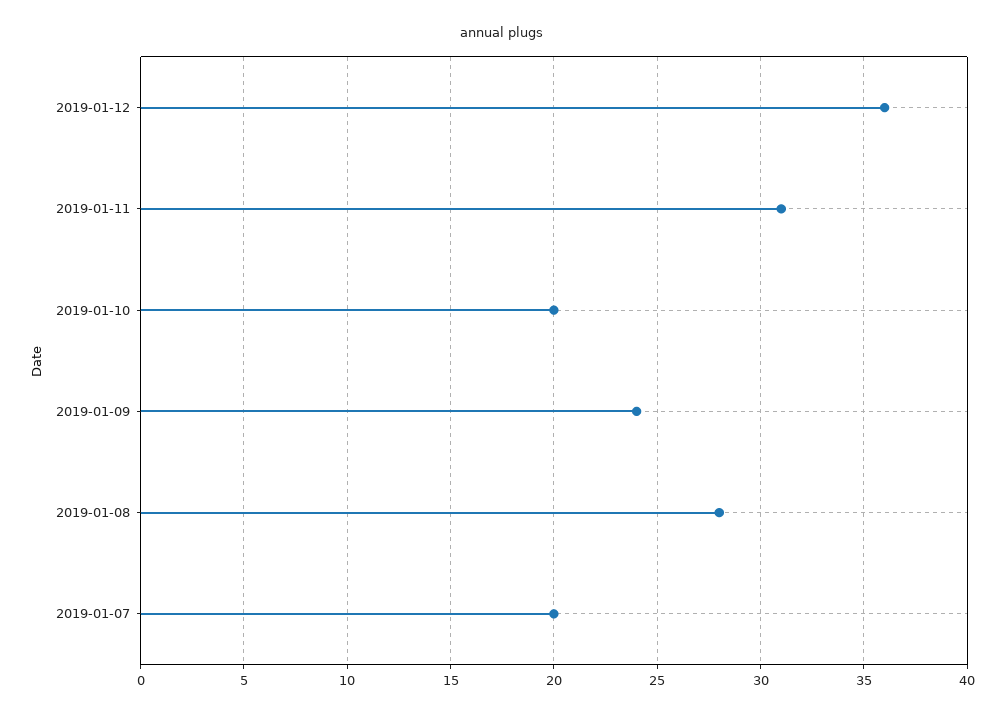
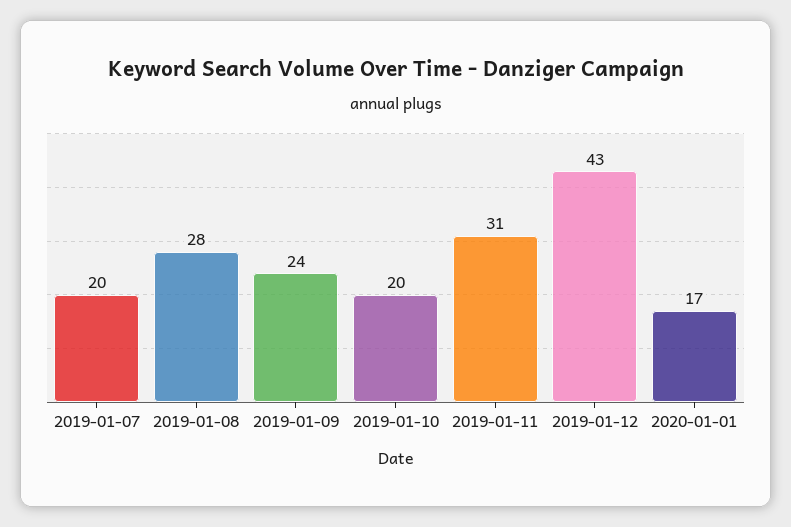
2019-01-12: 36 -> 43
2020-01-01: none -> 17

